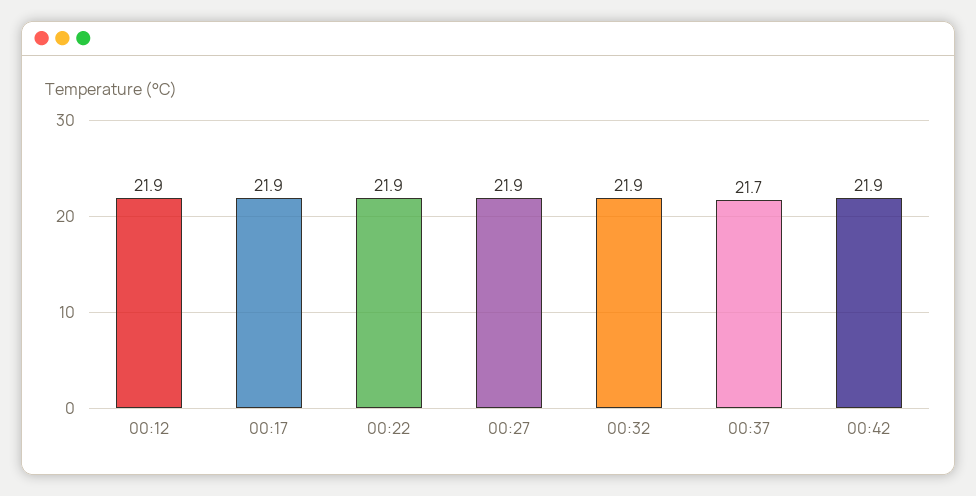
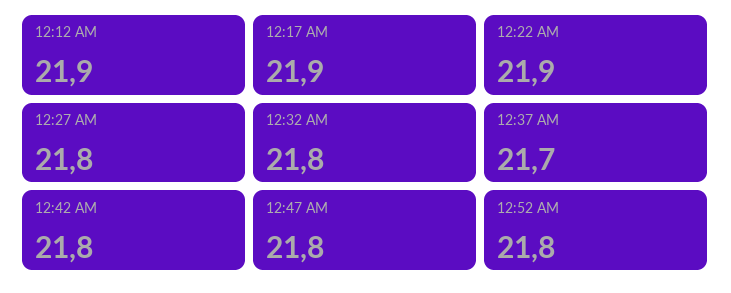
00:27: 21.9 -> 21.8
00:32: 21.9 -> 21.8
00:42: 21.9 -> 21.8
12:47 AM: none -> 21.8
12:52 AM: none -> 21.8

